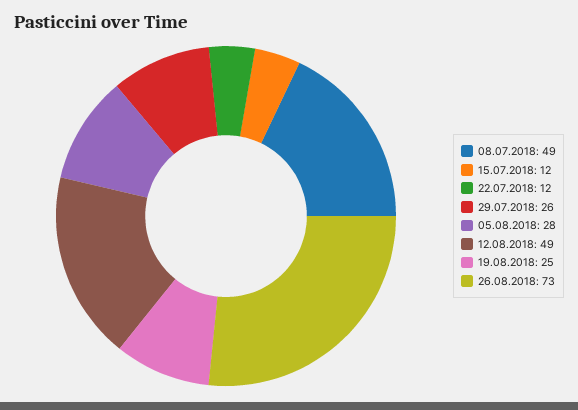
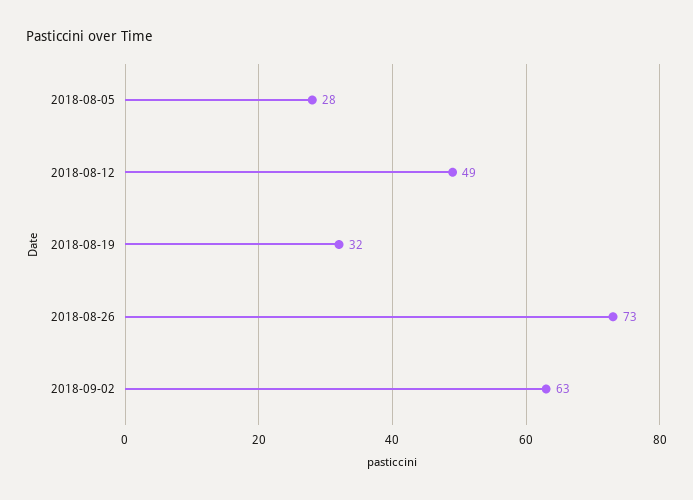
08.07.2018: 49 -> none
15.07.2018: 12 -> none
22.07.2018: 12 -> none
29.07.2018: 26 -> none
19.08.2018: 25 -> 32
2018-09-02: none -> 63

